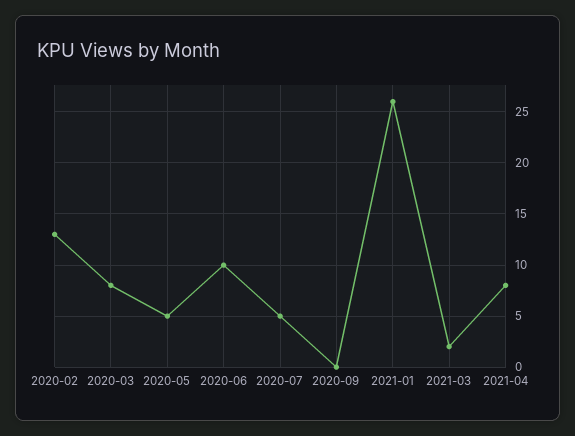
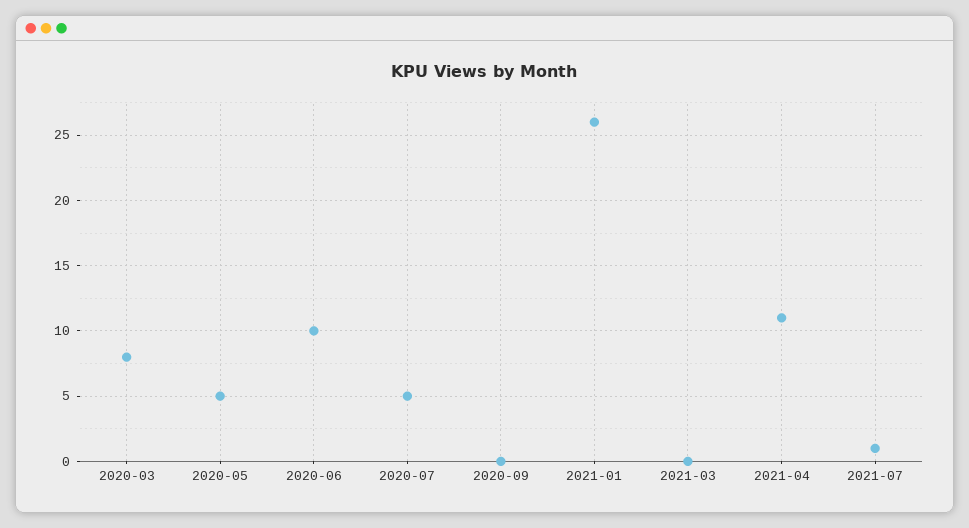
2020-02: 13 -> none
2021-03: 2 -> 0
2021-04: 8 -> 11
2021-07: none -> 1

